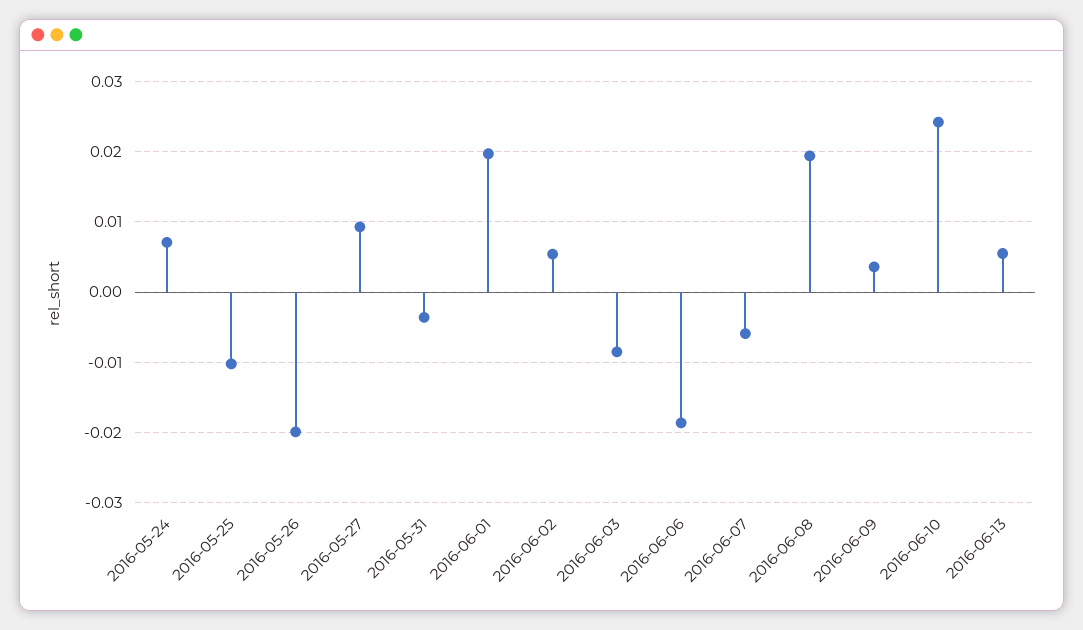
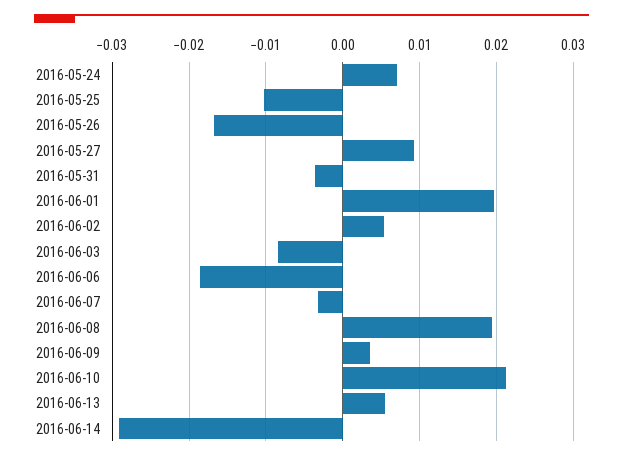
2016-05-26: -0.02 -> -0.017
2016-06-07: -0.006 -> -0.003
2016-06-10: 0.024 -> 0.021
2016-06-14: none -> -0.029

